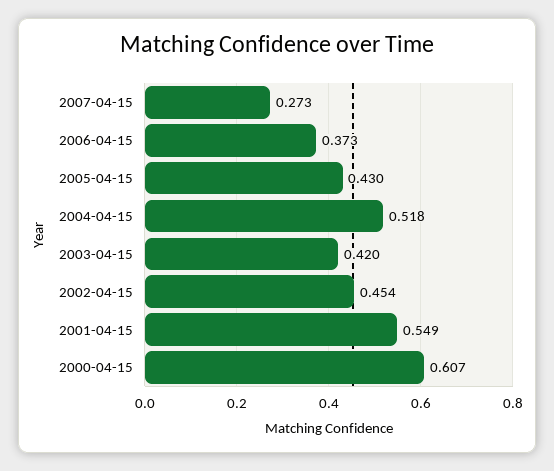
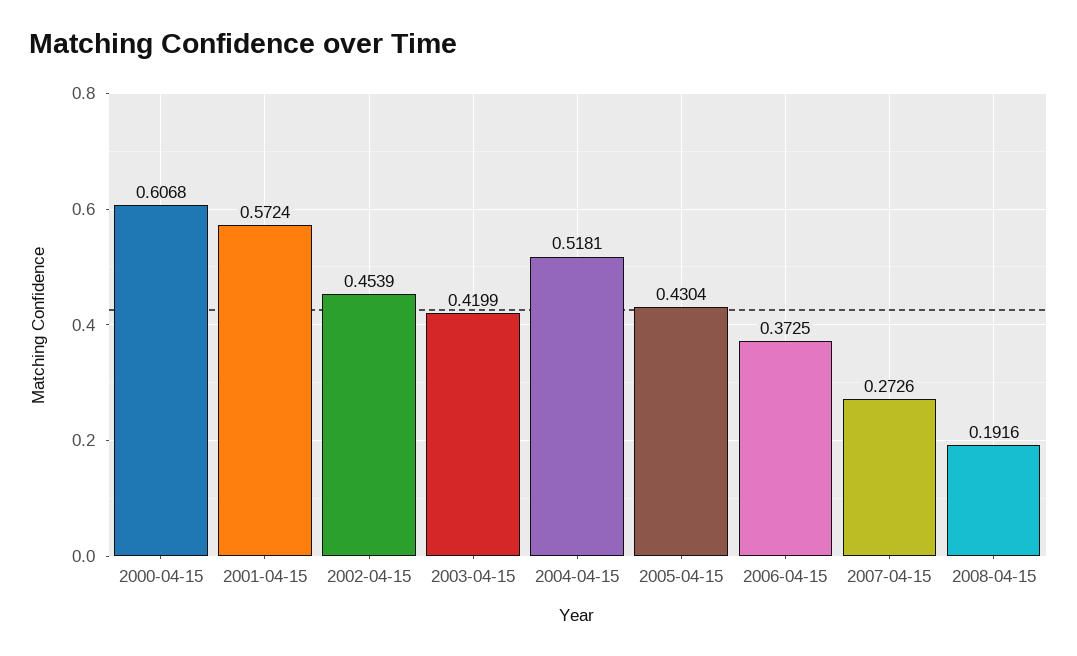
2001-04-15: 0.549 -> 0.5724
2008-04-15: none -> 0.1916

